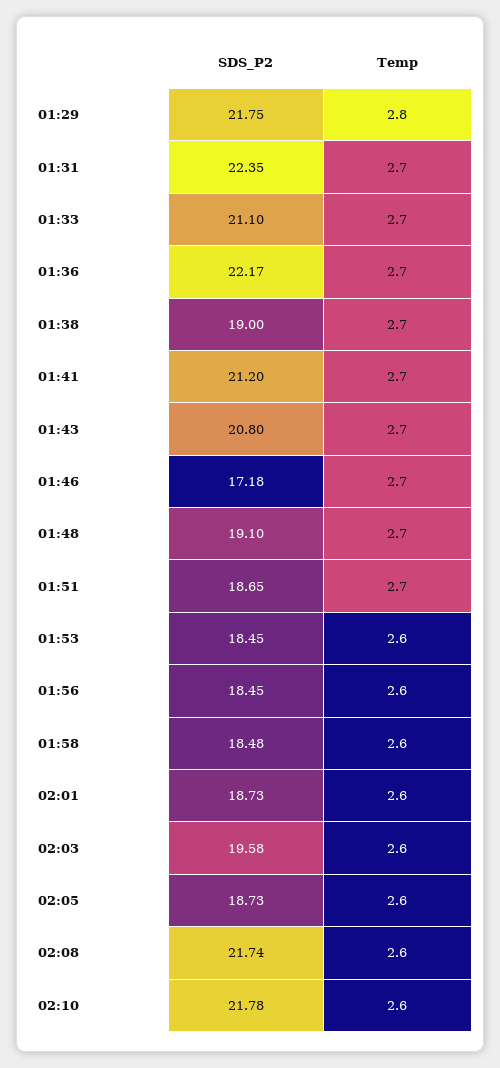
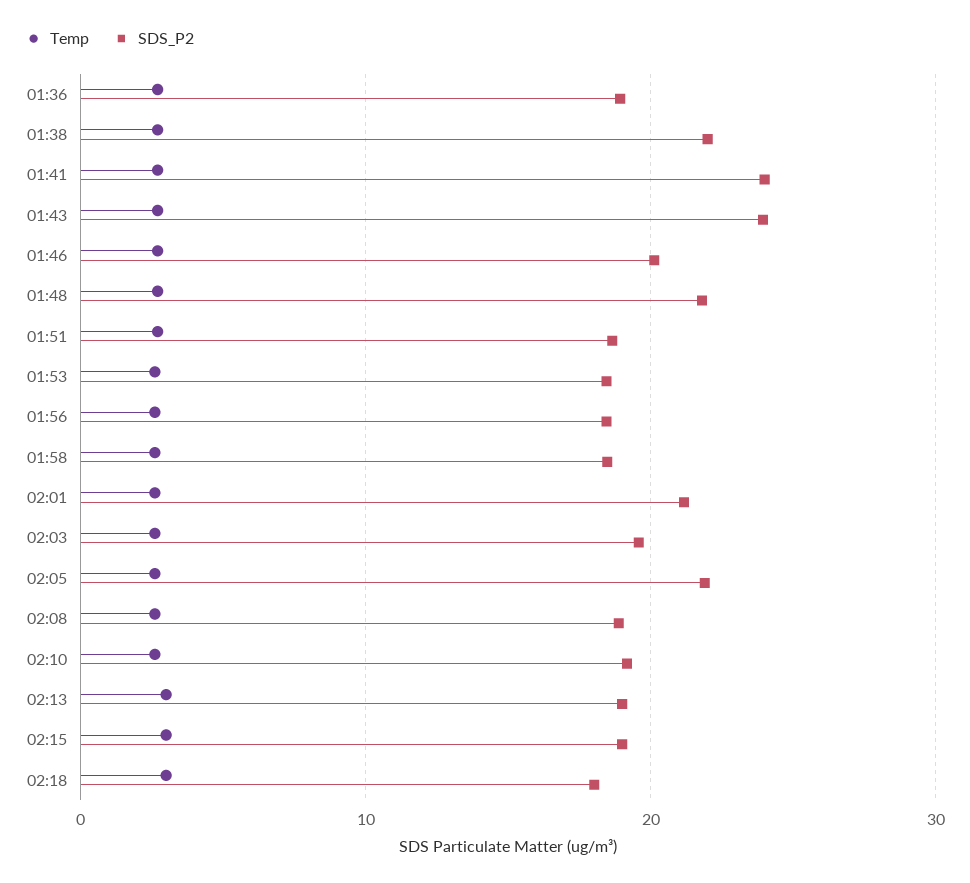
SDS_P2, 01:29: 21.75 -> none
Temp, 01:29: 2.8 -> none
SDS_P2, 01:31: 22.35 -> none
Temp, 01:31: 2.7 -> none
SDS_P2, 01:33: 21.1 -> none
Temp, 01:33: 2.7 -> none
SDS_P2, 01:36: 22.17 -> 19
SDS_P2, 01:38: 19 -> 22
SDS_P2, 01:41: 21.2 -> 24
SDS_P2, 01:43: 20.8 -> 24
SDS_P2, 01:46: 17.18 -> 20
SDS_P2, 01:48: 19.1 -> 22
SDS_P2, 02:01: 18.73 -> 21
SDS_P2, 02:05: 18.73 -> 22
SDS_P2, 02:08: 21.74 -> 19
SDS_P2, 02:10: 21.78 -> 19
Temp, 02:13: none -> 3
SDS_P2, 02:13: none -> 19
Temp, 02:15: none -> 3
SDS_P2, 02:15: none -> 19
Temp, 02:18: none -> 3
SDS_P2, 02:18: none -> 18

